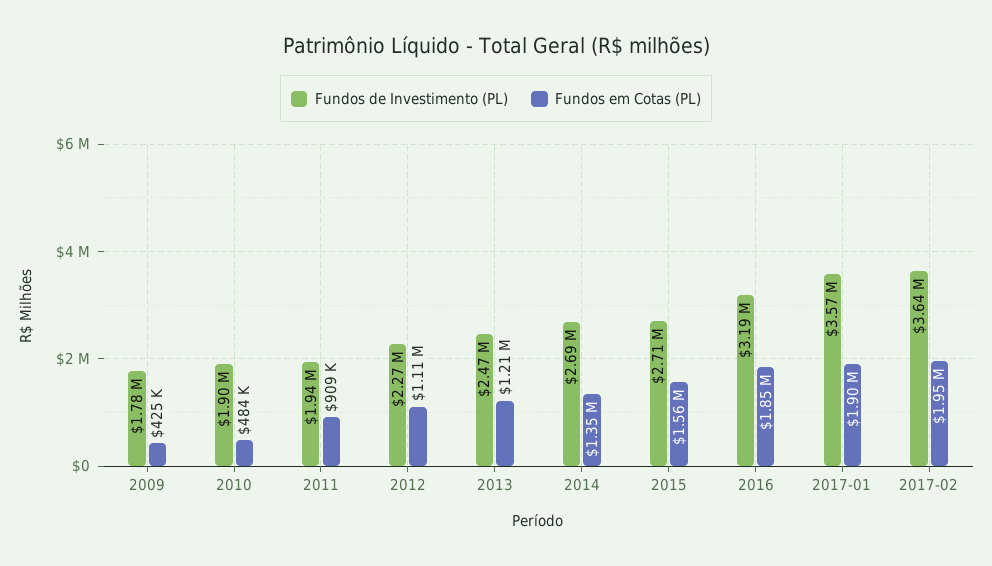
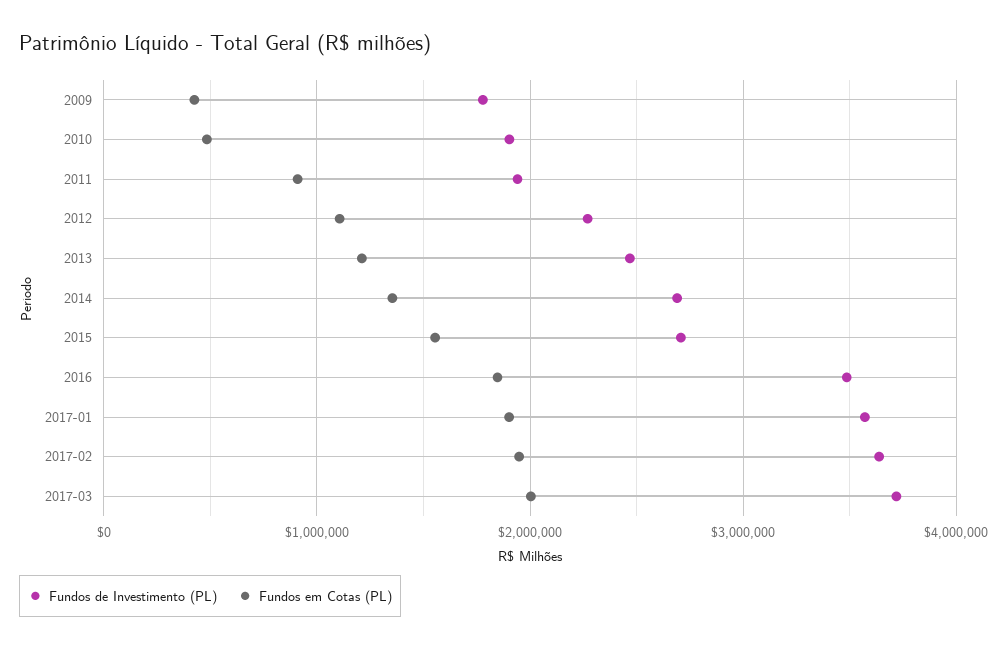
Fundos de Investimento (PL), 2016: 3190000 -> 3500000
Fundos de Investimento (PL), 2017-03: none -> 3700000
Fundos em Cotas (PL), 2017-03: none -> 2000000

